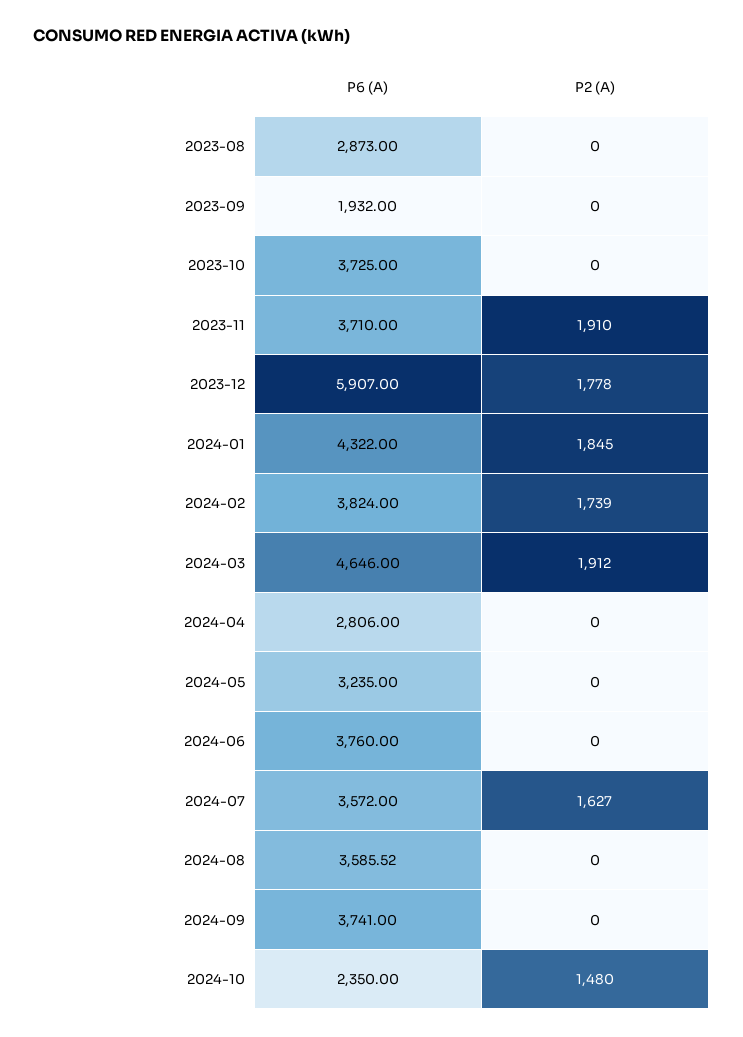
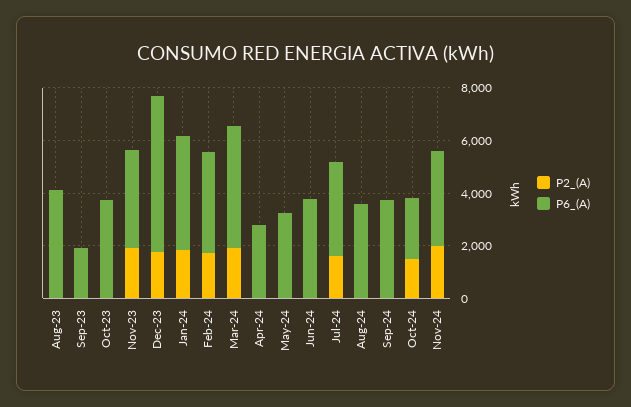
P6 (A), 2023-08: 2873 -> 4000
P2 (A), Nov-24: none -> 2000
P6 (A), Nov-24: none -> 3500

